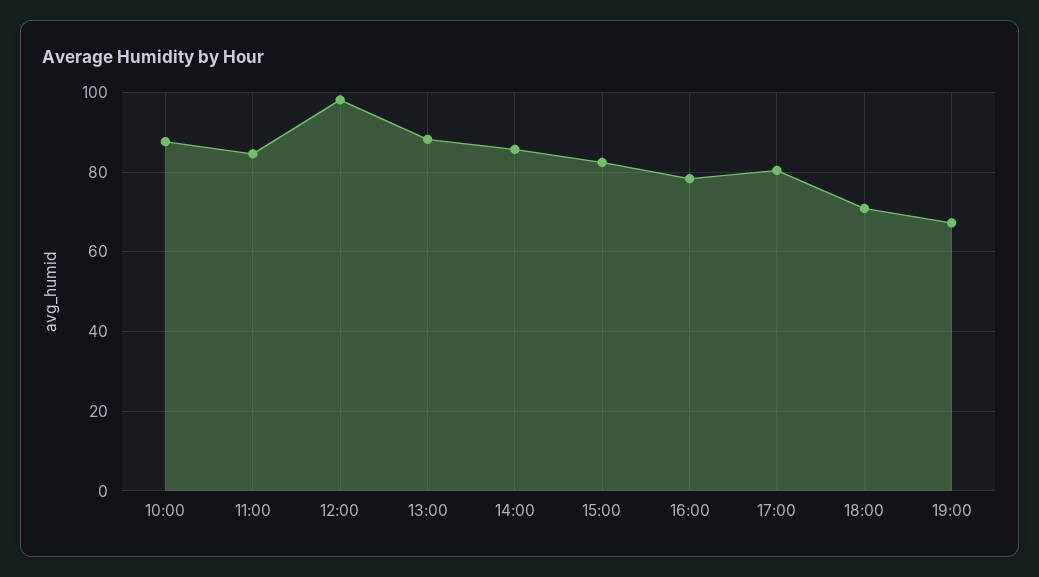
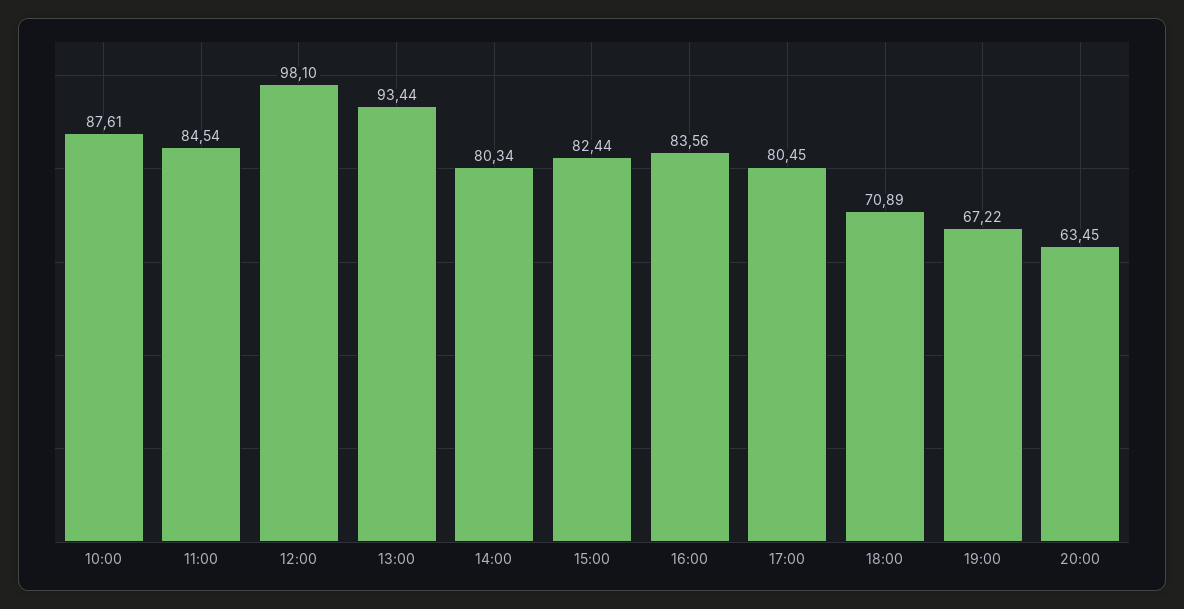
13:00: 88 -> 93.44
14:00: 86 -> 80.34
16:00: 78 -> 83.56
20:00: none -> 63.45

